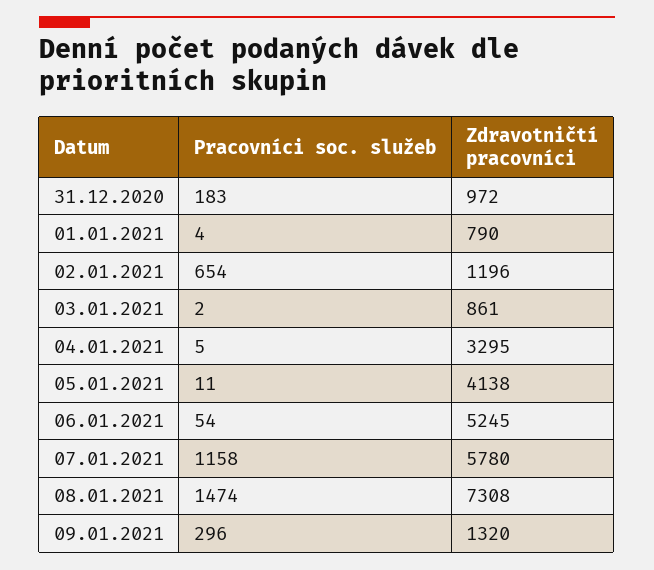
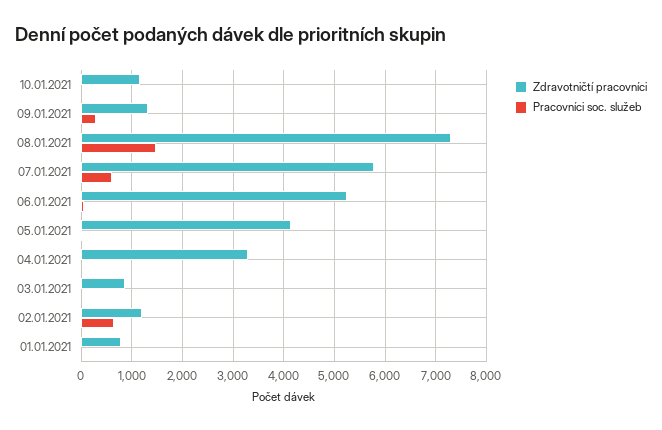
Pracovníci soc. služeb, 31.12.2020: 183 -> none
Zdravotničtí pracovníci, 31.12.2020: 972 -> none
Pracovníci soc. služeb, 07.01.2021: 1158 -> 600
Zdravotničtí pracovníci, 10.01.2021: none -> 1200
Pracovníci soc. služeb, 10.01.2021: none -> 0

